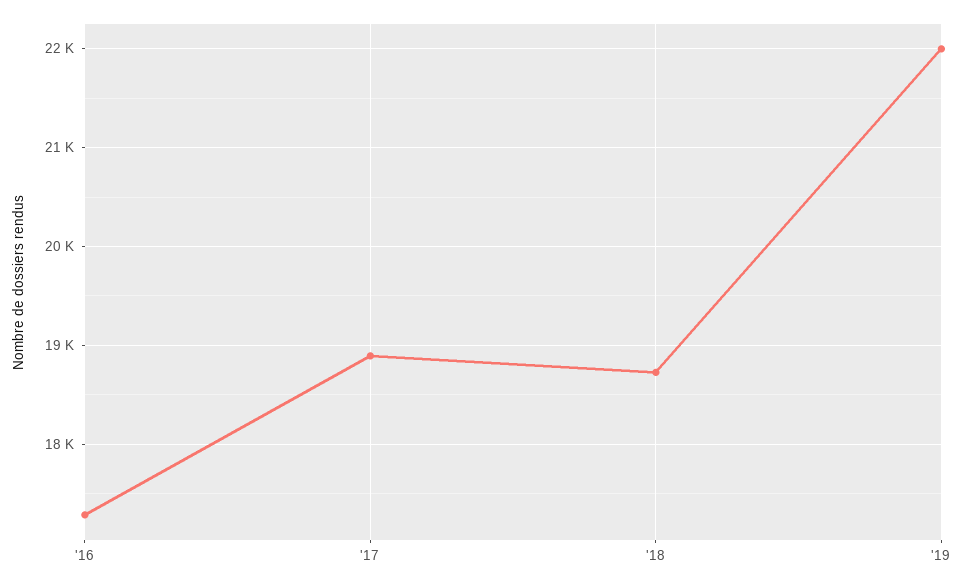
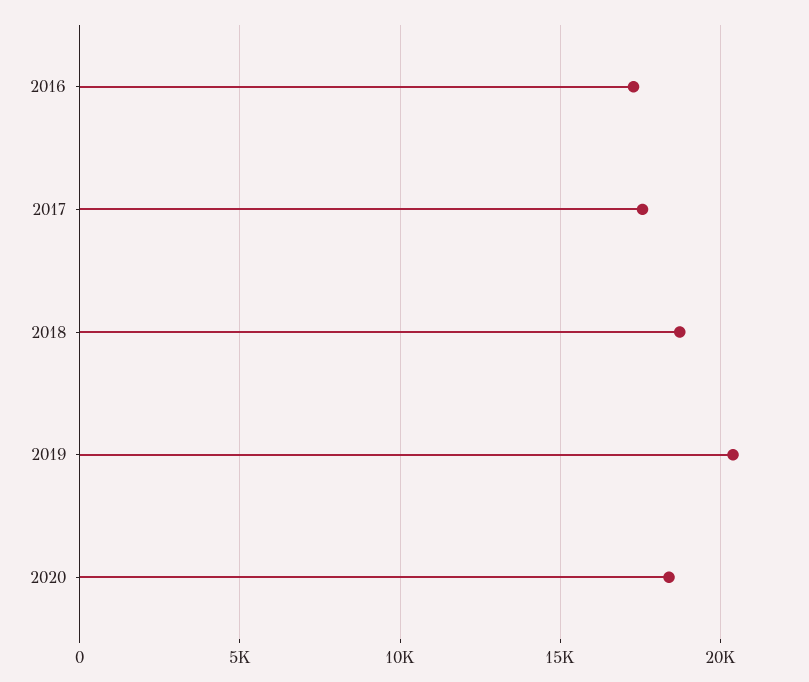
'17: 18900 -> 17500
'19: 22000 -> 20500
2020: none -> 18500

